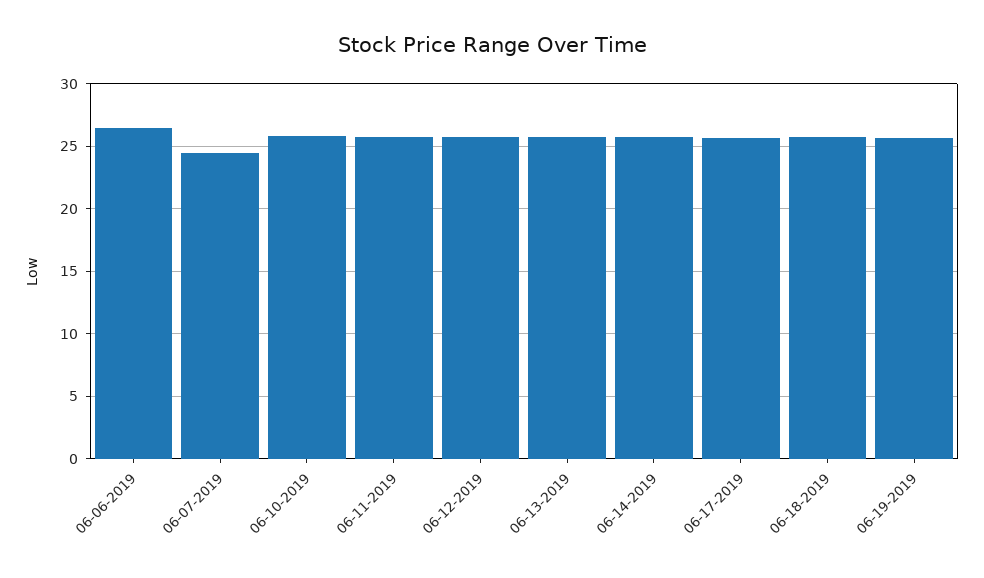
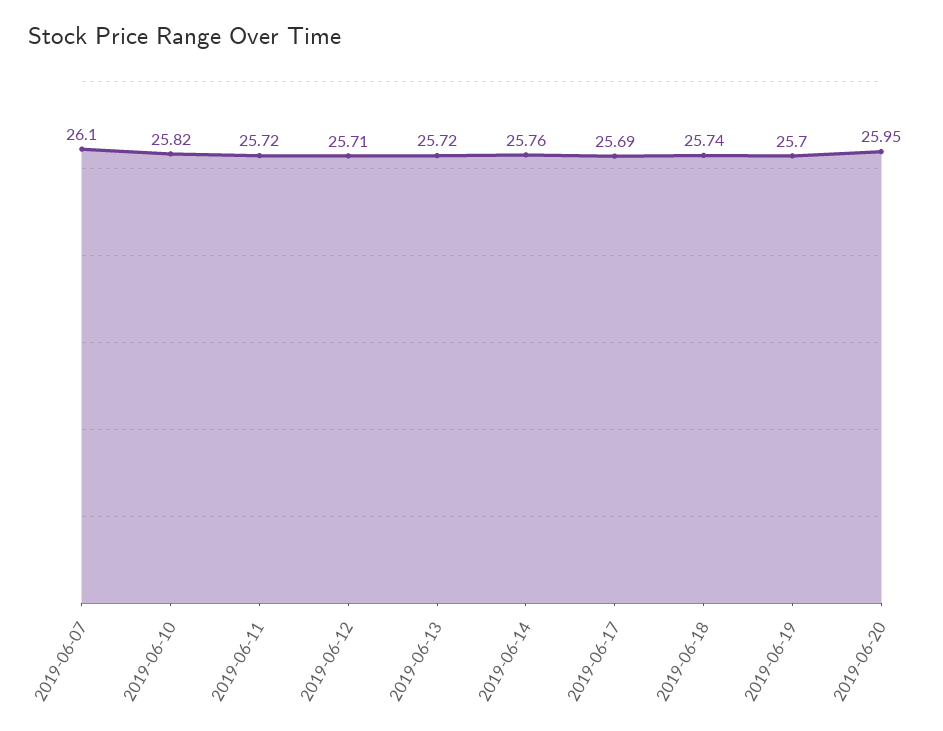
06-06-2019: 26.5 -> none
06-07-2019: 24.5 -> 26.1
2019-06-20: none -> 25.95

